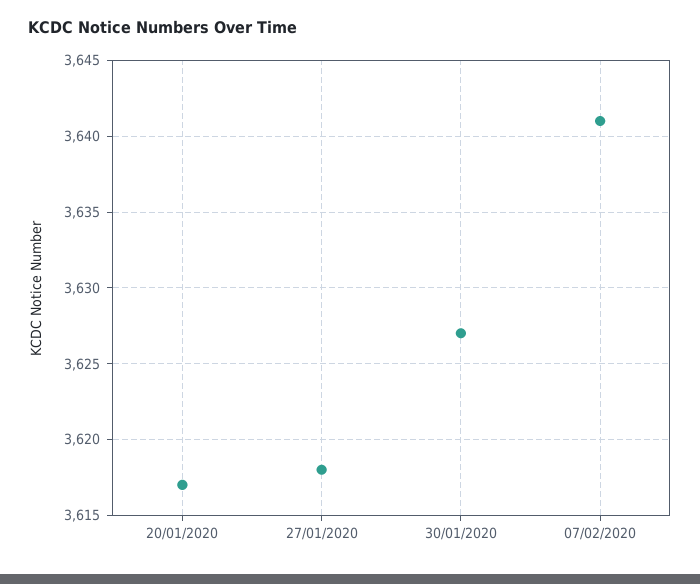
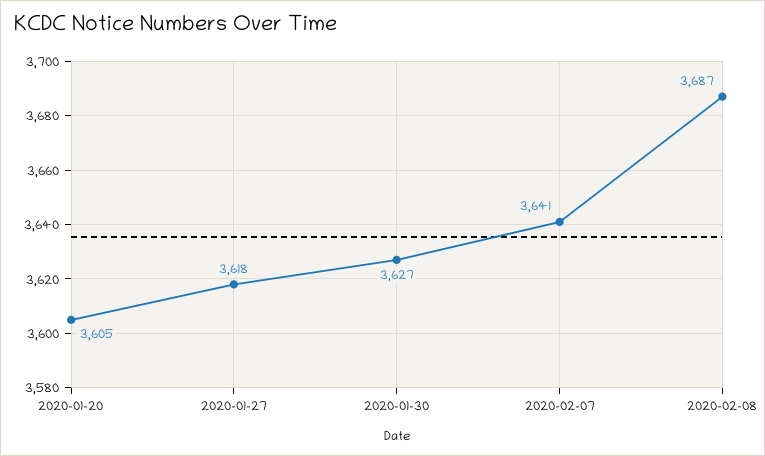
20/01/2020: 3617 -> 3605
2020-02-08: none -> 3687

